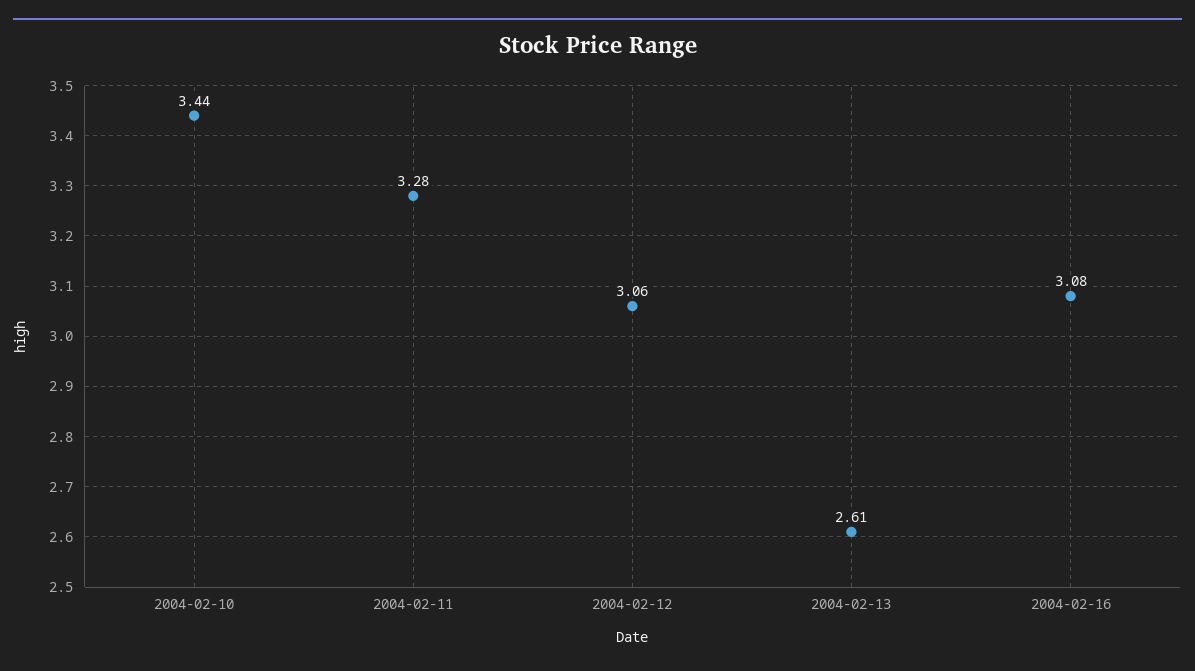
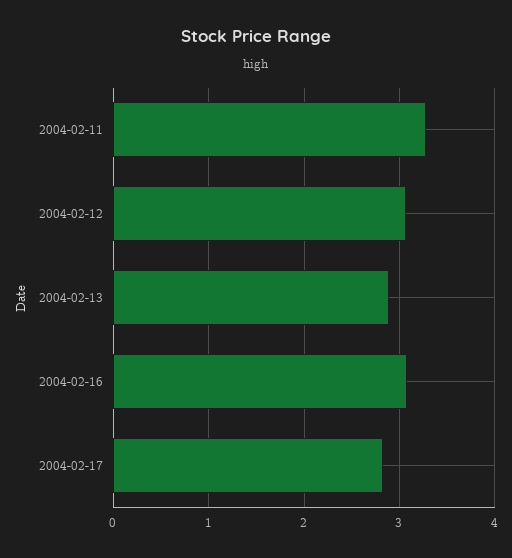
2004-02-10: 3.44 -> none
2004-02-13: 2.61 -> 2.9
2004-02-17: none -> 2.8

